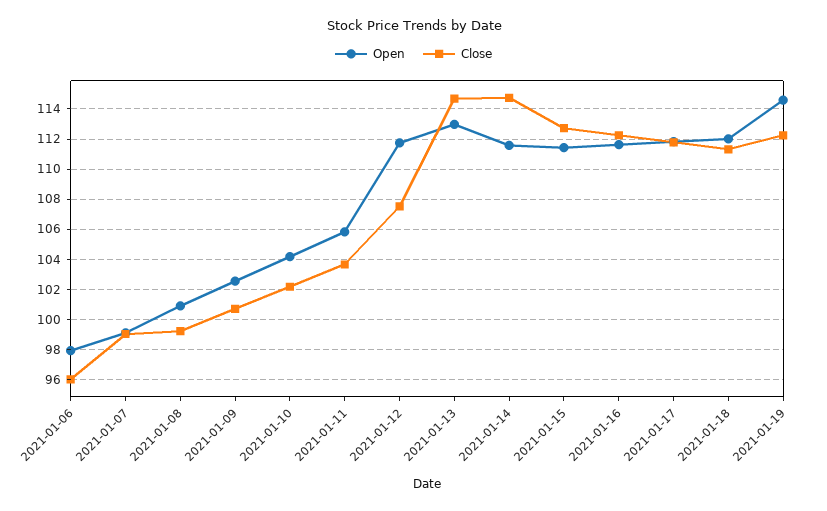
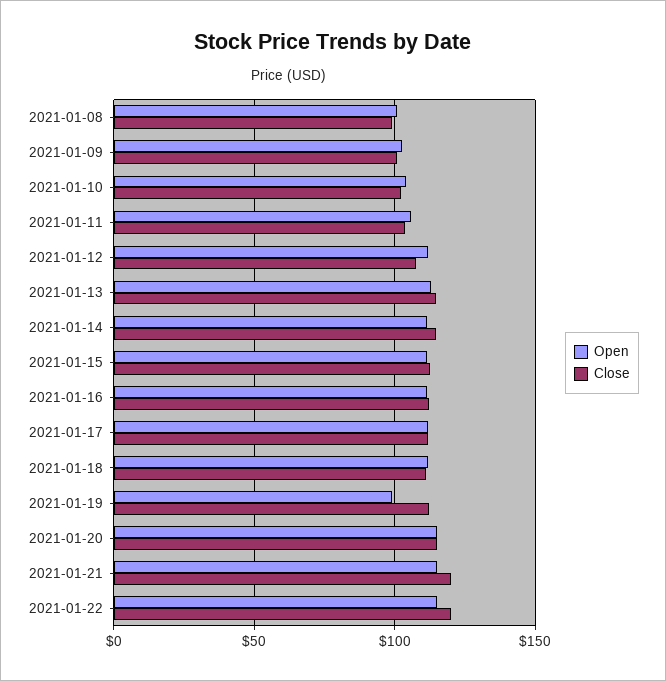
Open, 2021-01-06: 98 -> none
Close, 2021-01-06: 96 -> none
Open, 2021-01-07: 99 -> none
Close, 2021-01-07: 99 -> none
Open, 2021-01-19: 114.5 -> 100
Open, 2021-01-20: none -> 115
Close, 2021-01-20: none -> 115
Open, 2021-01-21: none -> 115
Close, 2021-01-21: none -> 120
Open, 2021-01-22: none -> 115
Close, 2021-01-22: none -> 120

